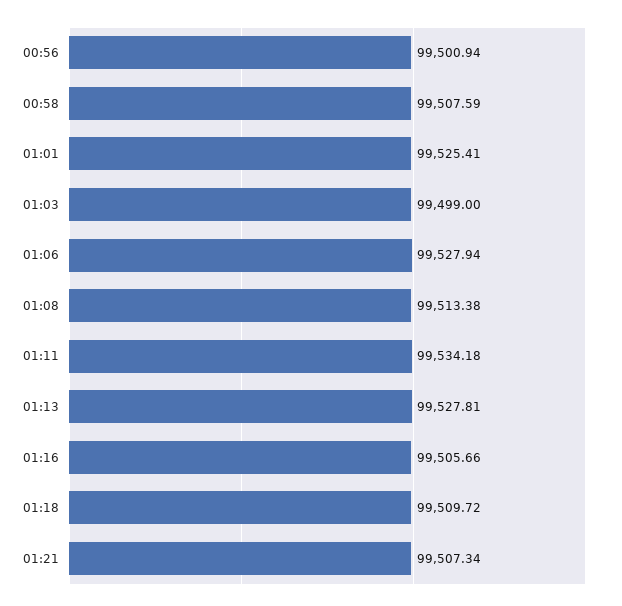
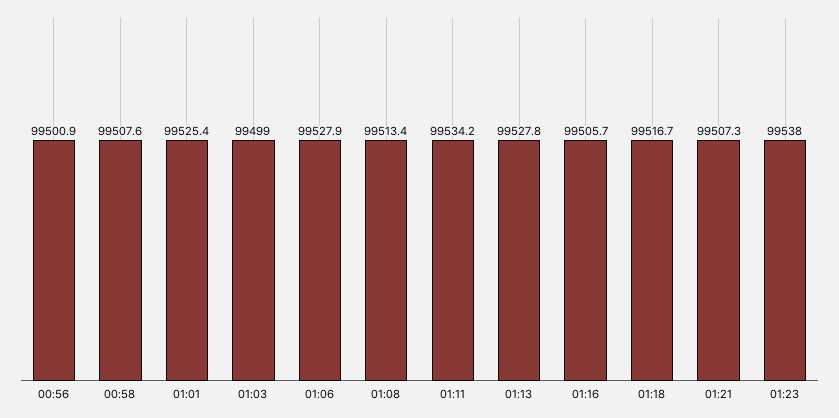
01:18: 99509.72 -> 99516.7
01:23: none -> 99538

